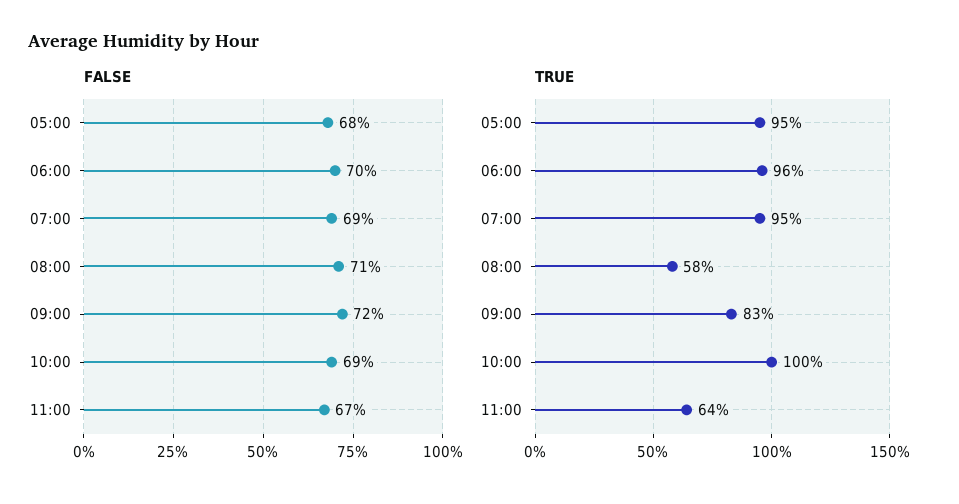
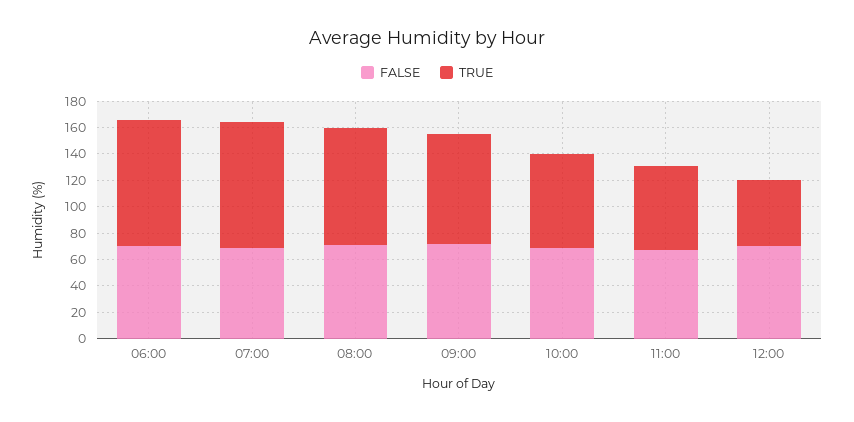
FALSE, 05:00: 68 -> none
TRUE, 05:00: 95 -> none
TRUE, 08:00: 58 -> 90
TRUE, 10:00: 100 -> 70
FALSE, 12:00: none -> 70
TRUE, 12:00: none -> 50

